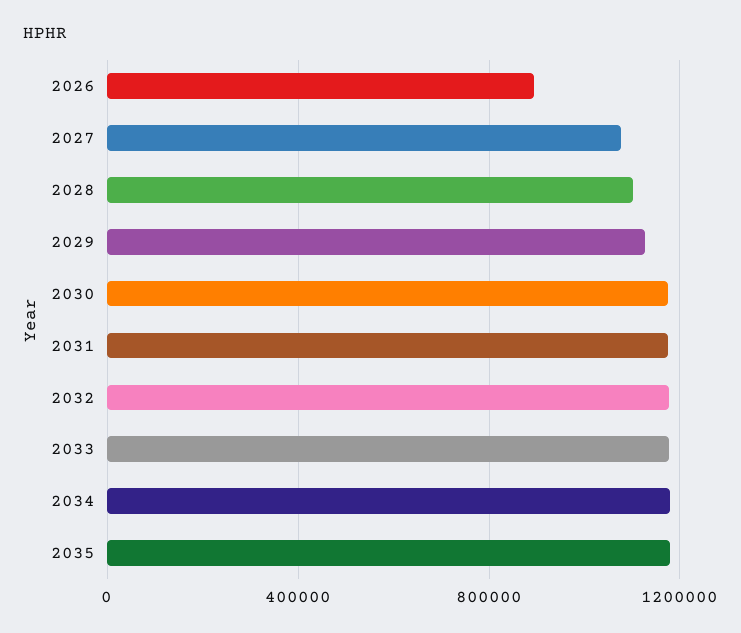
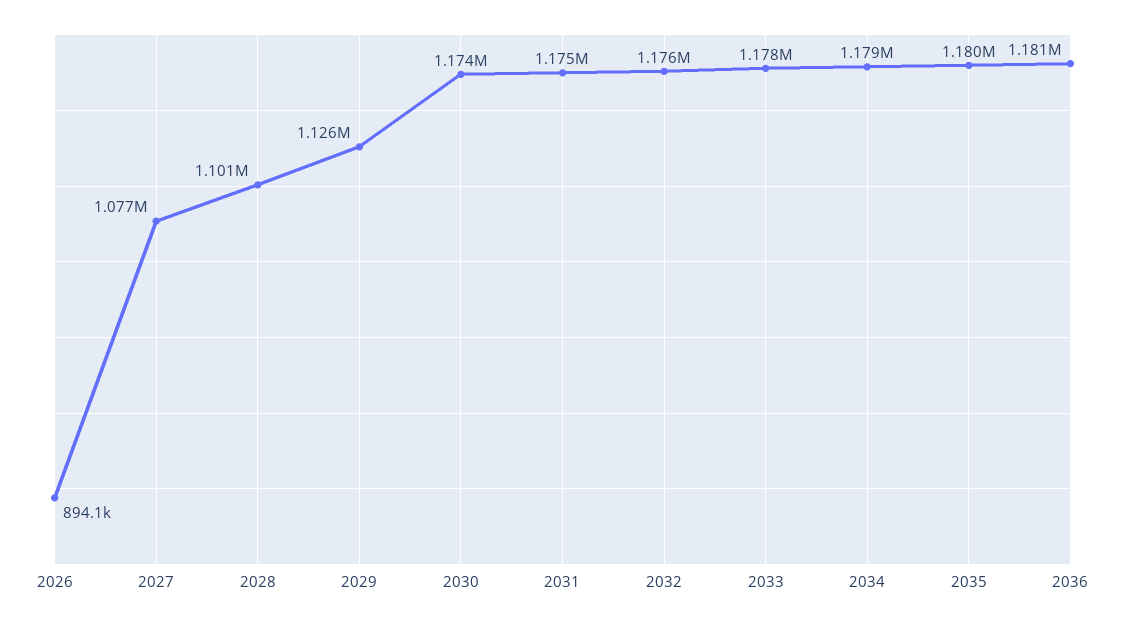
2036: none -> 1181000

